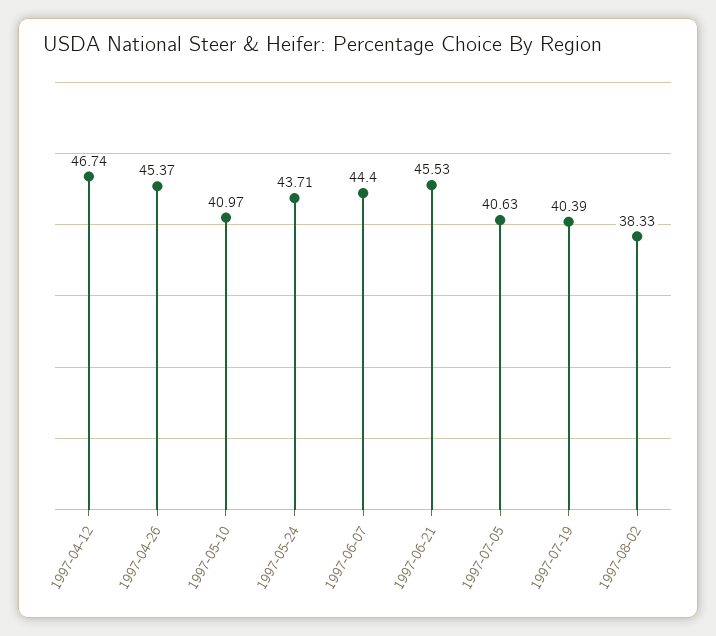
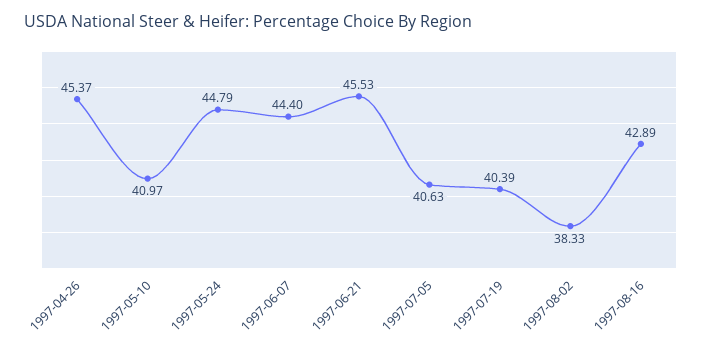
1997-04-12: 46.74 -> none
1997-05-24: 43.71 -> 44.79
1997-08-16: none -> 42.89

